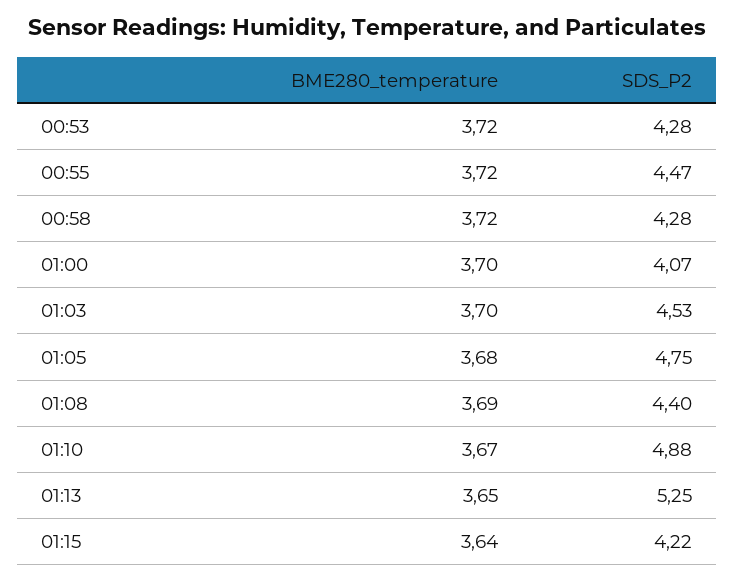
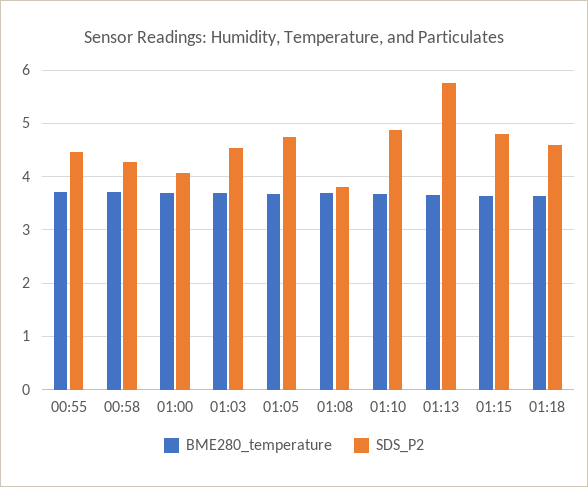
BME280_temperature, 00:53: 3.72 -> none
SDS_P2, 00:53: 4.28 -> none
SDS_P2, 01:08: 4.4 -> 3.8
SDS_P2, 01:13: 5.25 -> 5.8
SDS_P2, 01:15: 4.22 -> 4.8
BME280_temperature, 01:18: none -> 3.6
SDS_P2, 01:18: none -> 4.6

